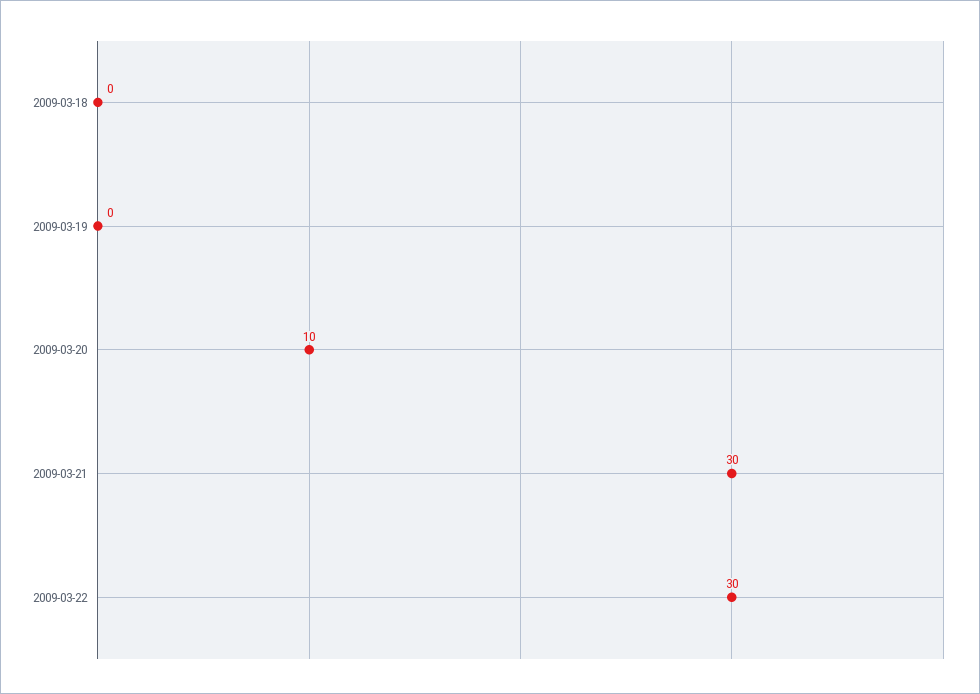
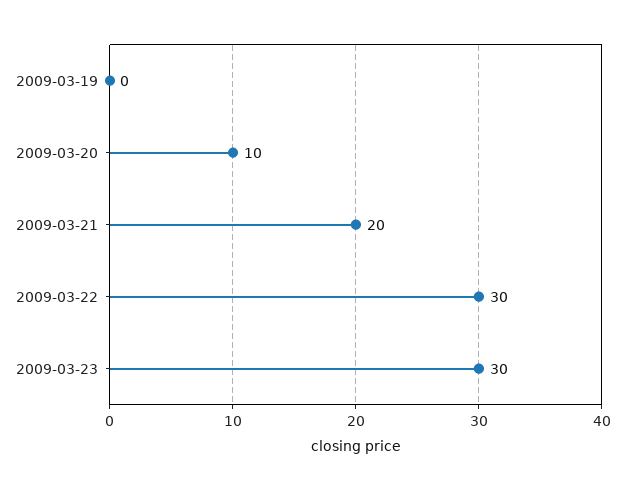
2009-03-18: 0 -> none
2009-03-21: 30 -> 20
2009-03-23: none -> 30

